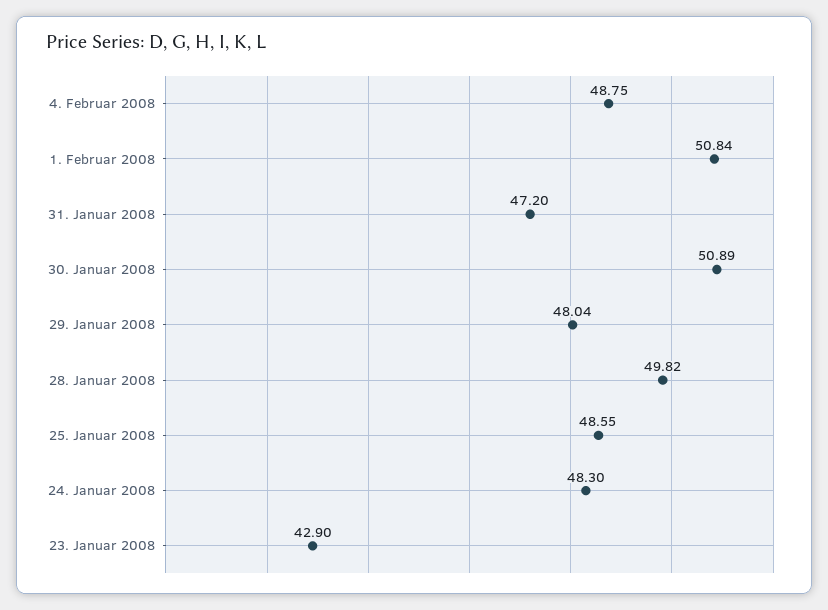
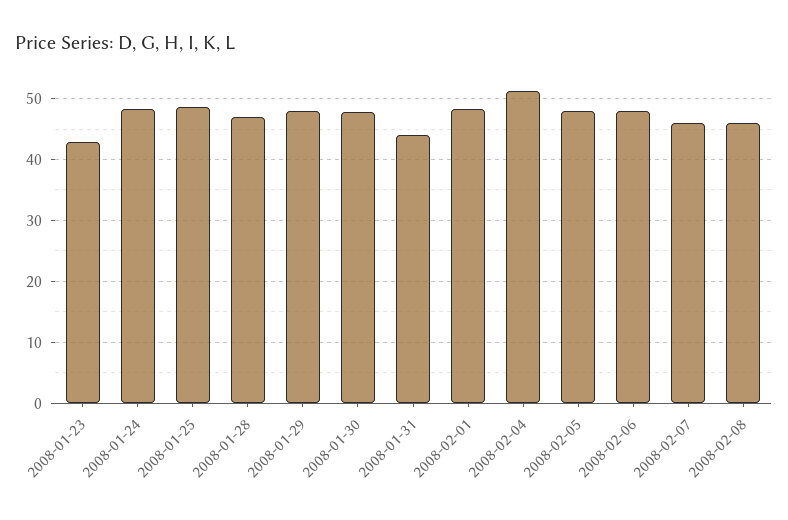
4. Februar 2008: 48.75 -> 51
1. Februar 2008: 50.84 -> 48
31. Januar 2008: 47.2 -> 44
30. Januar 2008: 50.89 -> 48
28. Januar 2008: 49.82 -> 47
2008-02-05: none -> 48
2008-02-06: none -> 48
2008-02-07: none -> 46
2008-02-08: none -> 46

